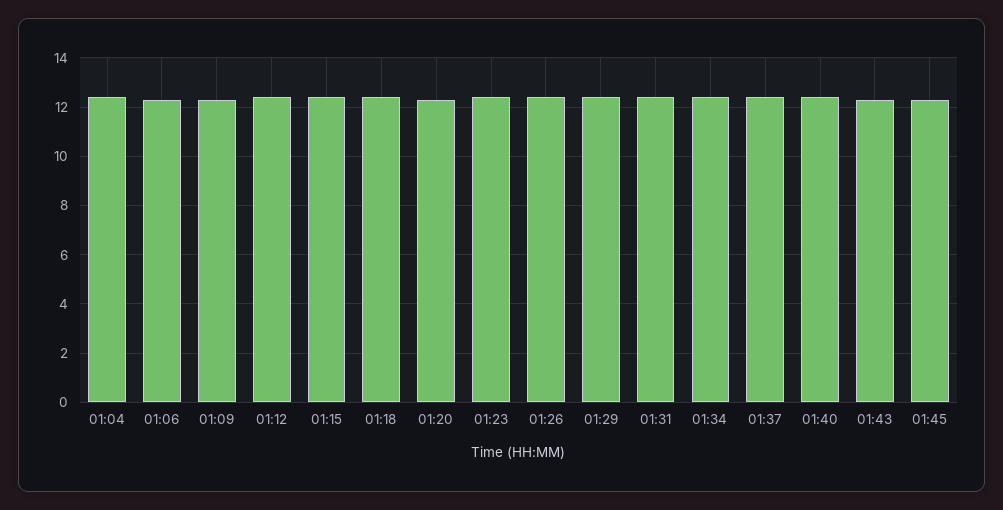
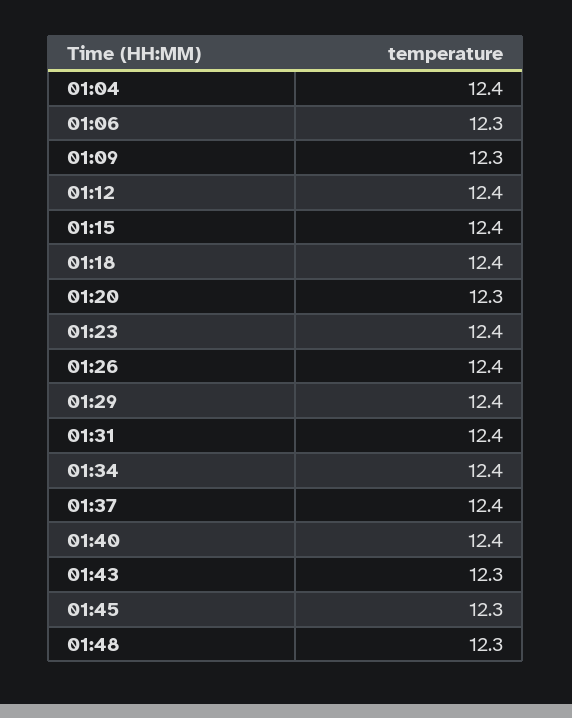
01:48: none -> 12.3

